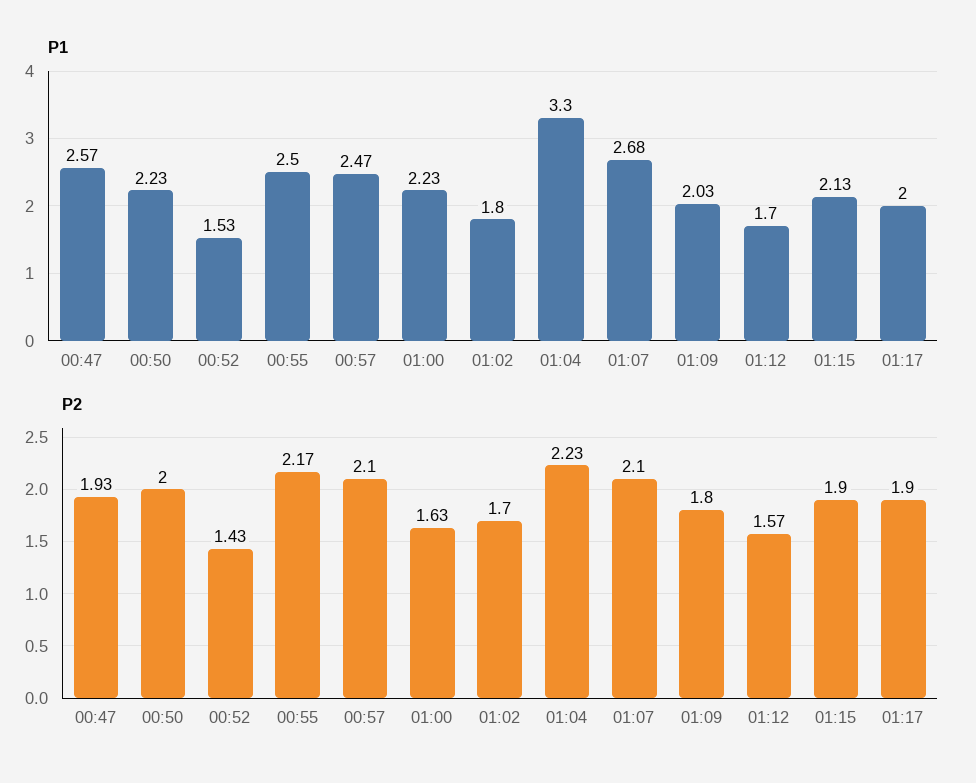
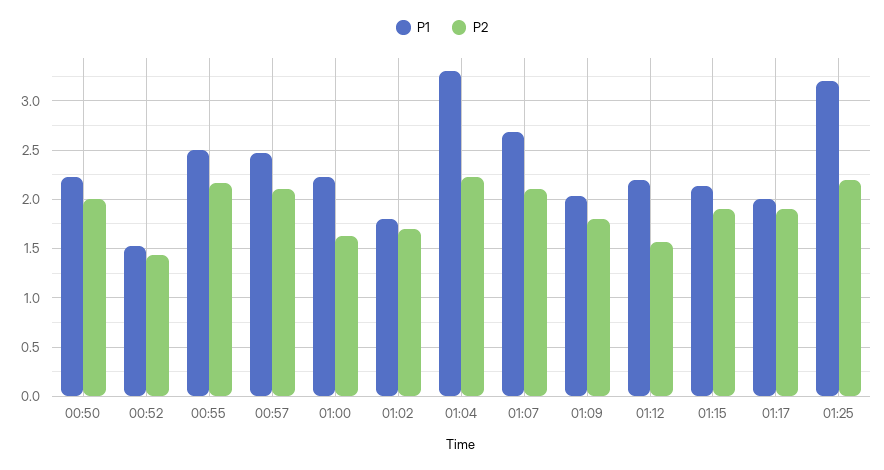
P1, 00:47: 2.57 -> none
P1, 01:12: 1.7 -> 2.2
P2, 00:47: 1.93 -> none
P1, 01:25: none -> 3.2
P2, 01:25: none -> 2.2

